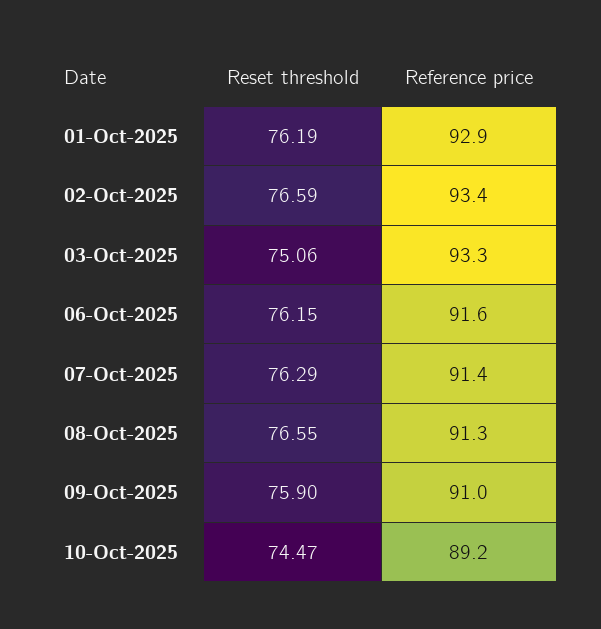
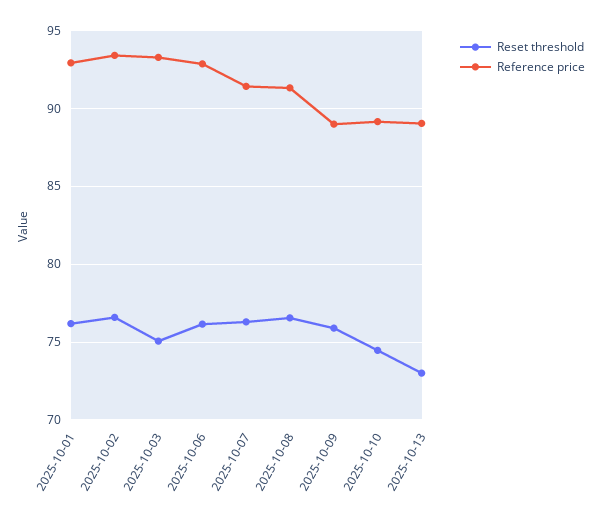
Reference price, 06-Oct-2025: 91.6 -> 93
Reference price, 09-Oct-2025: 91 -> 89
Reset threshold, 2025-10-13: none -> 73
Reference price, 2025-10-13: none -> 89

